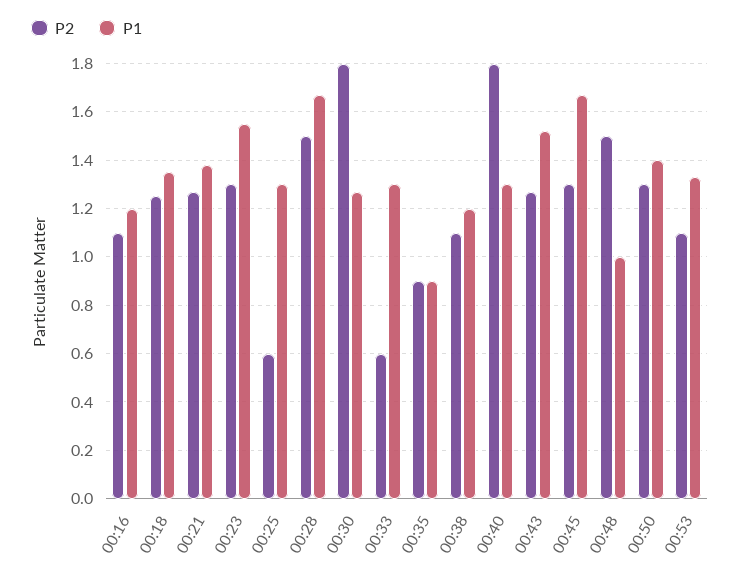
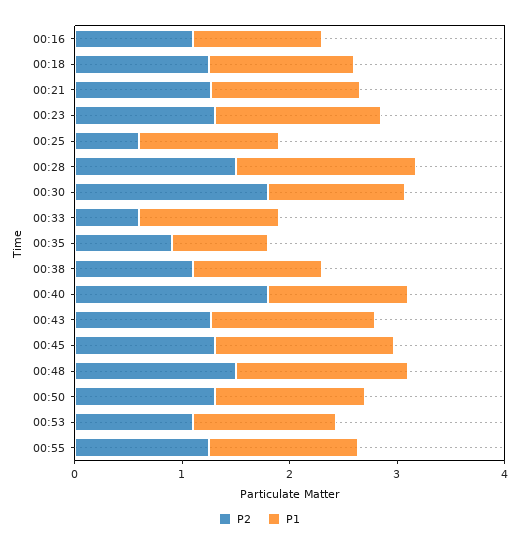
P1, 00:48: 1 -> 1.6
P2, 00:55: none -> 1.2
P1, 00:55: none -> 1.4

